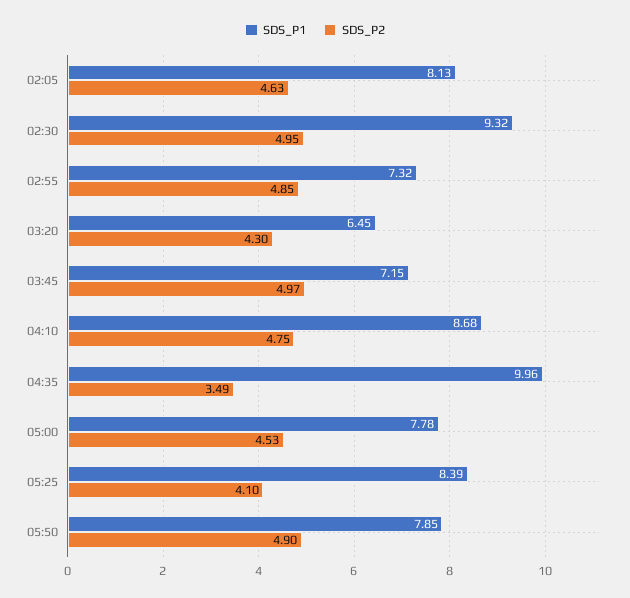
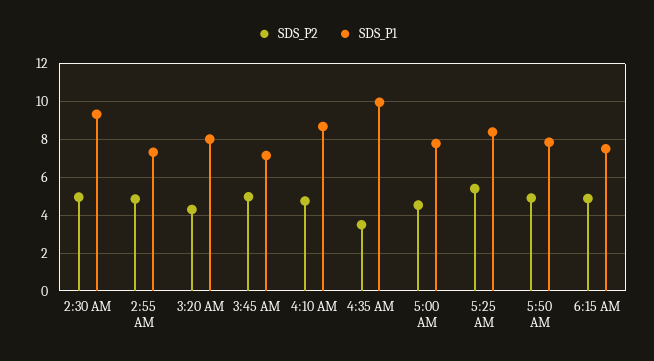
SDS_P1, 02:05: 8.13 -> none
SDS_P2, 02:05: 4.63 -> none
SDS_P1, 03:20: 6.45 -> 8
SDS_P2, 05:25: 4.1 -> 5.5
SDS_P2, 6:15 AM: none -> 5
SDS_P1, 6:15 AM: none -> 7.5

